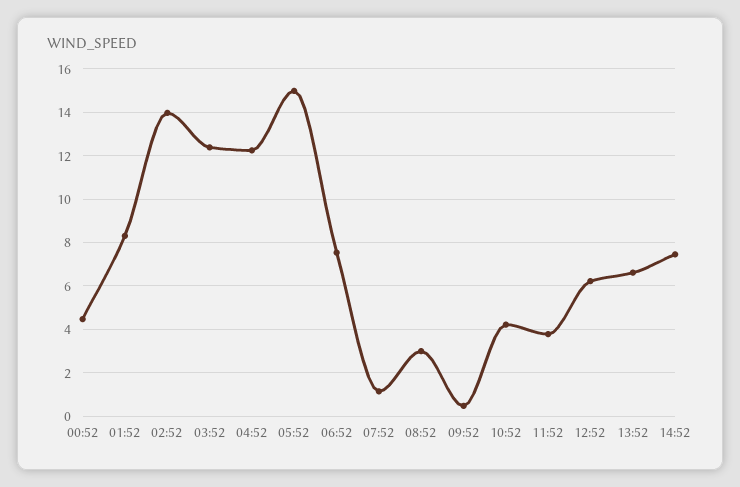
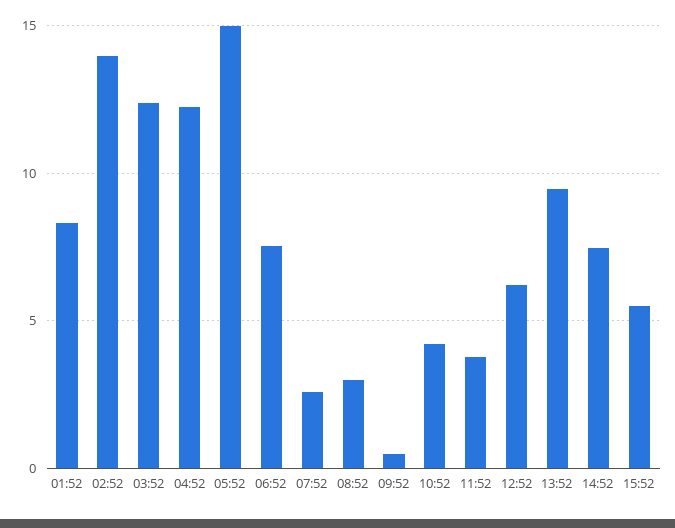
00:52: 4.5 -> none
07:52: 1 -> 2.5
13:52: 6.5 -> 9.5
15:52: none -> 5.5

